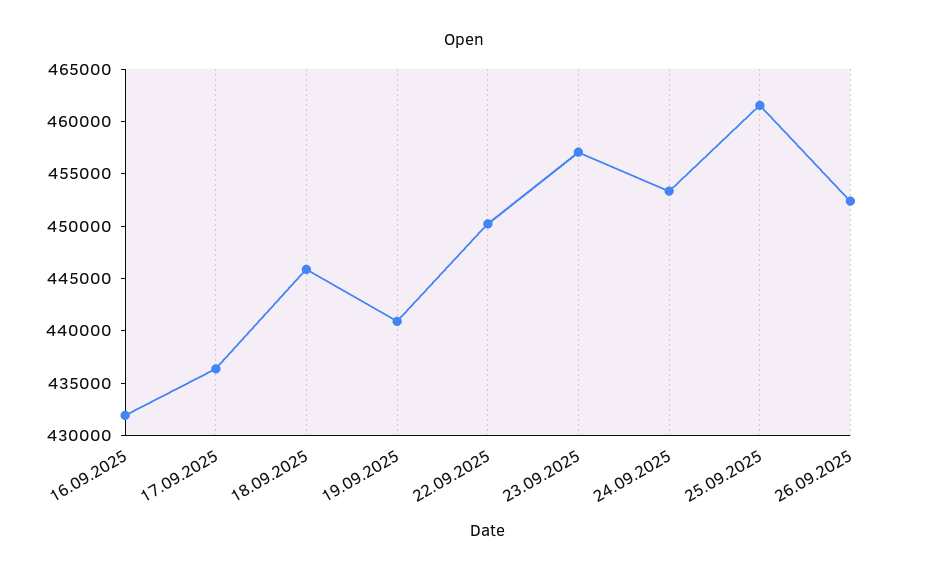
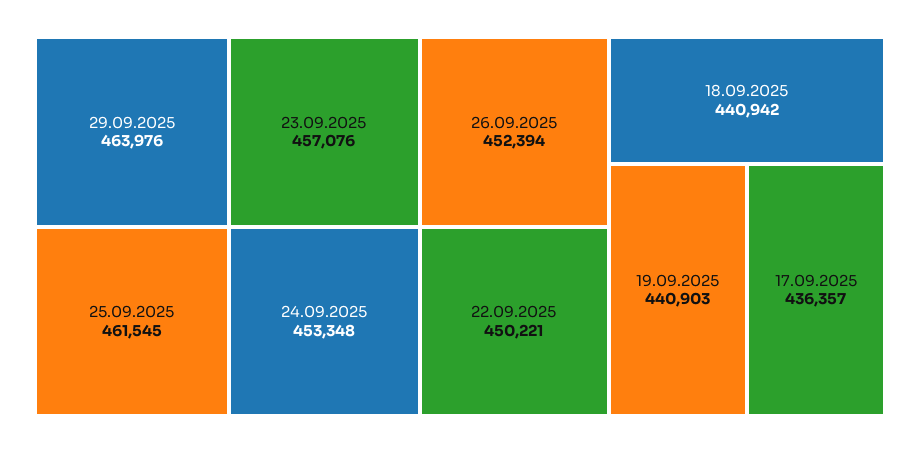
16.09.2025: 432000 -> none
18.09.2025: 446000 -> 440942
29.09.2025: none -> 463976

